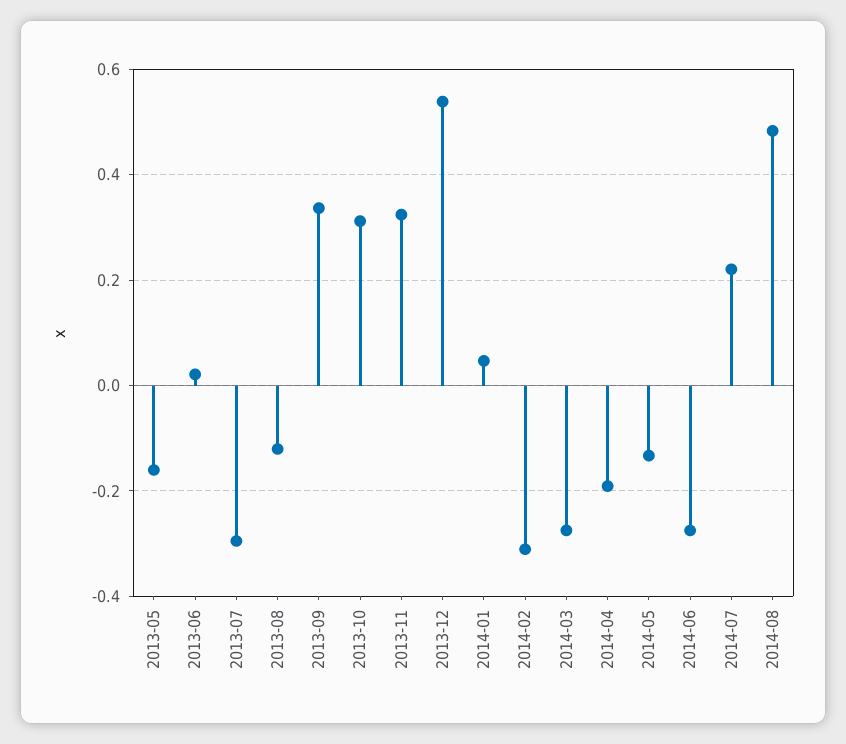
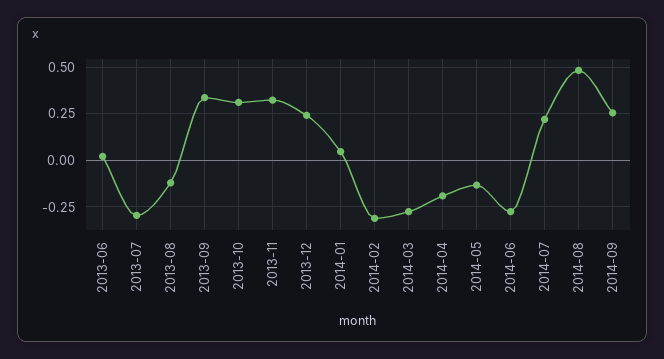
2013-05: -0.16 -> none
2013-12: 0.54 -> 0.25
2014-09: none -> 0.25

